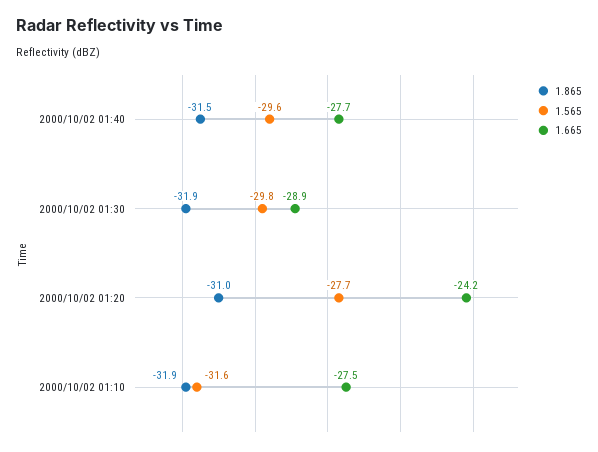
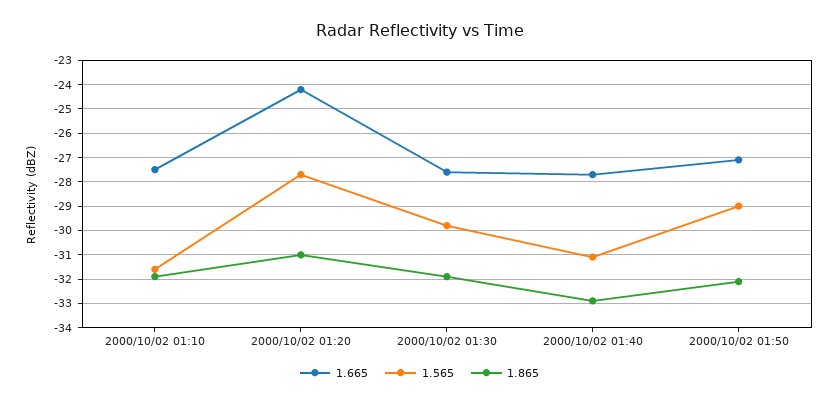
1.865, 2000/10/02 01:40: -31.5 -> -33
1.565, 2000/10/02 01:40: -29.6 -> -31
1.665, 2000/10/02 01:30: -28.9 -> -27.5
1.665, 2000/10/02 01:50: none -> -27
1.565, 2000/10/02 01:50: none -> -29
1.865, 2000/10/02 01:50: none -> -32

